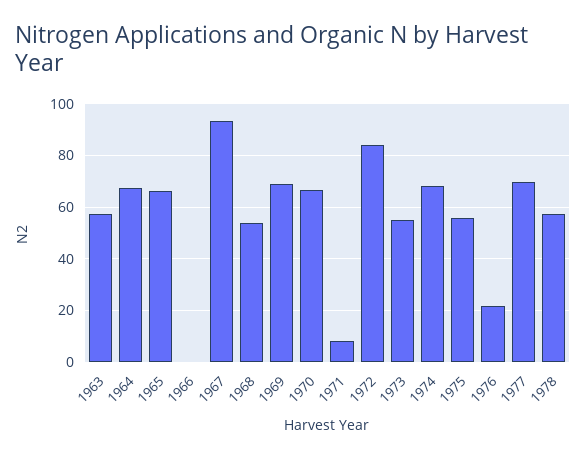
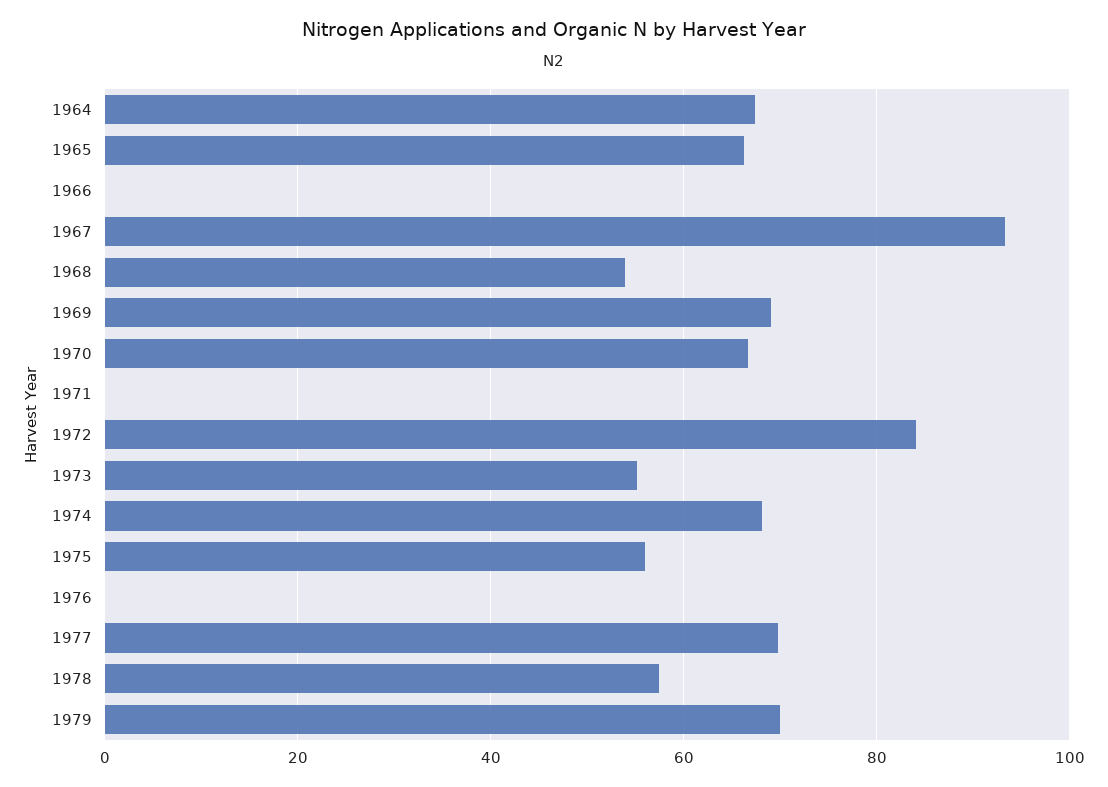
1963: 57.5 -> none
1971: 7.5 -> 0
1976: 22.5 -> 0
1979: none -> 70

